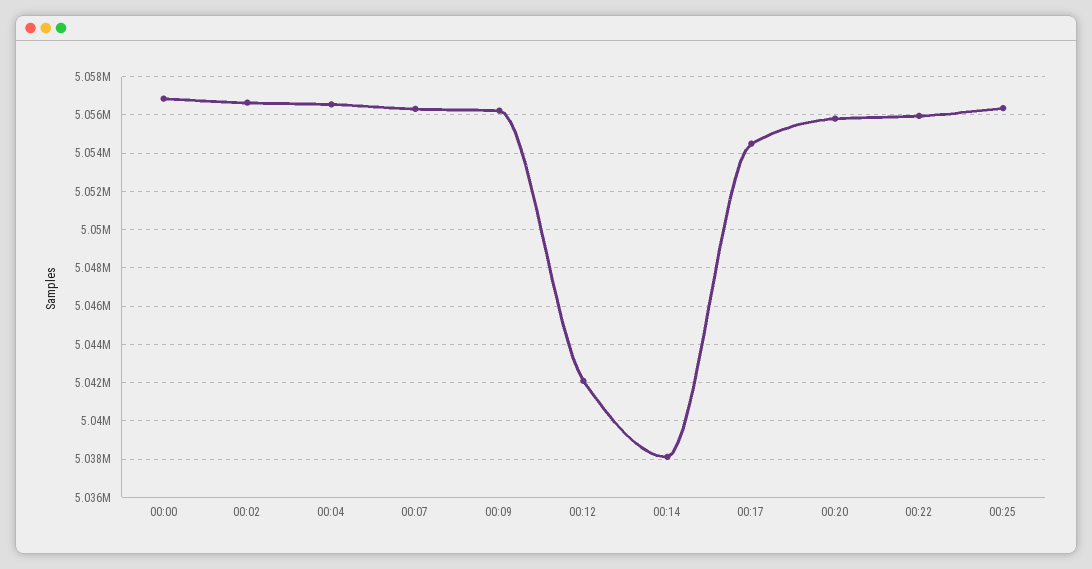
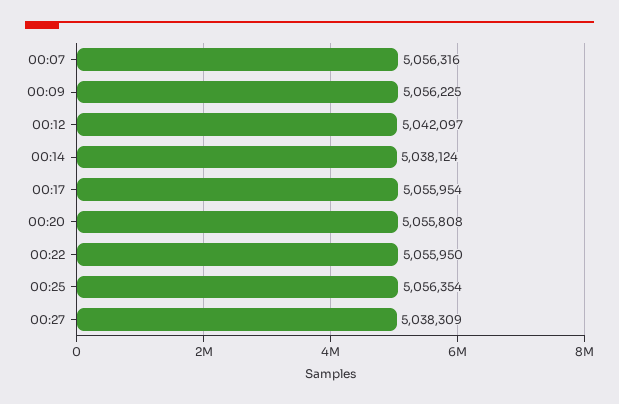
00:00: 5057000 -> none
00:02: 5056500 -> none
00:04: 5056500 -> none
00:17: 5054500 -> 5055954
00:27: none -> 5038309

